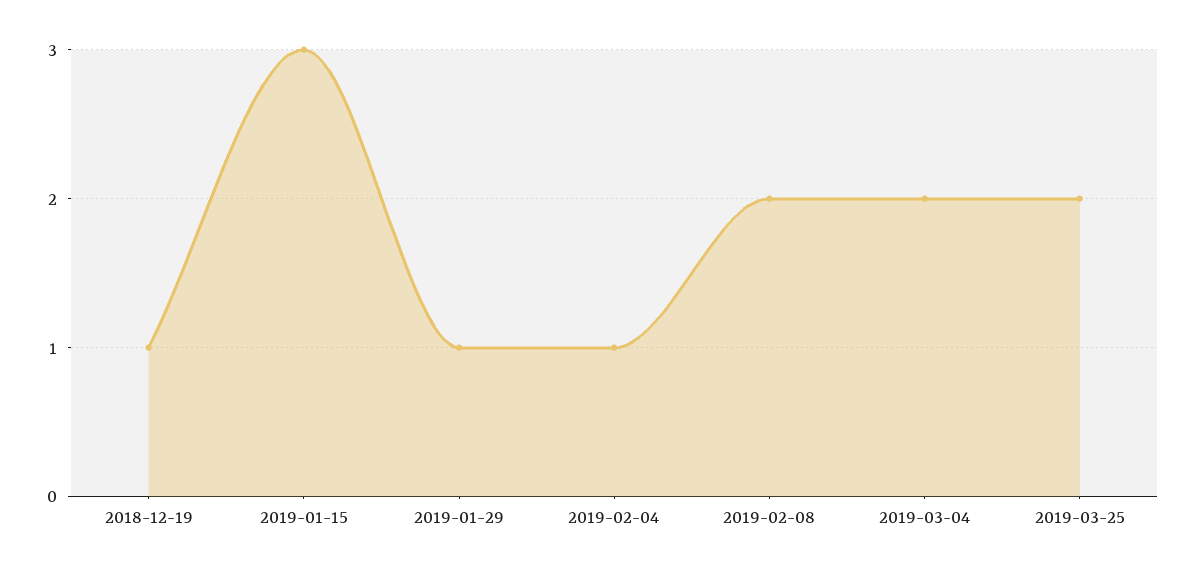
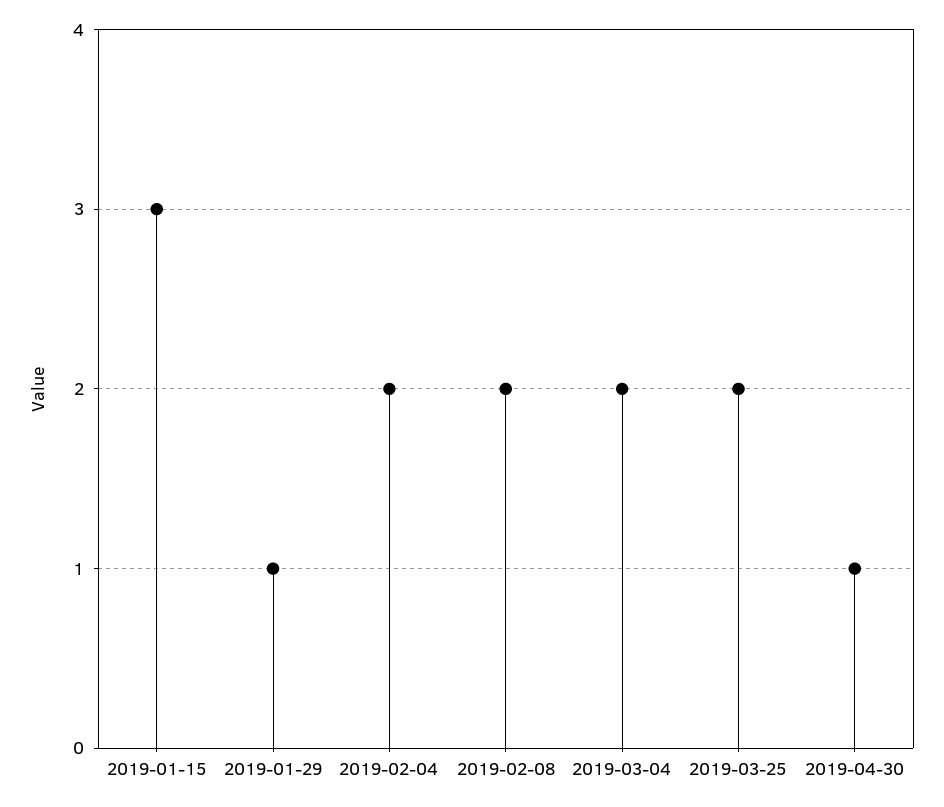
2018-12-19: 1 -> none
2019-02-04: 1 -> 2
2019-04-30: none -> 1

